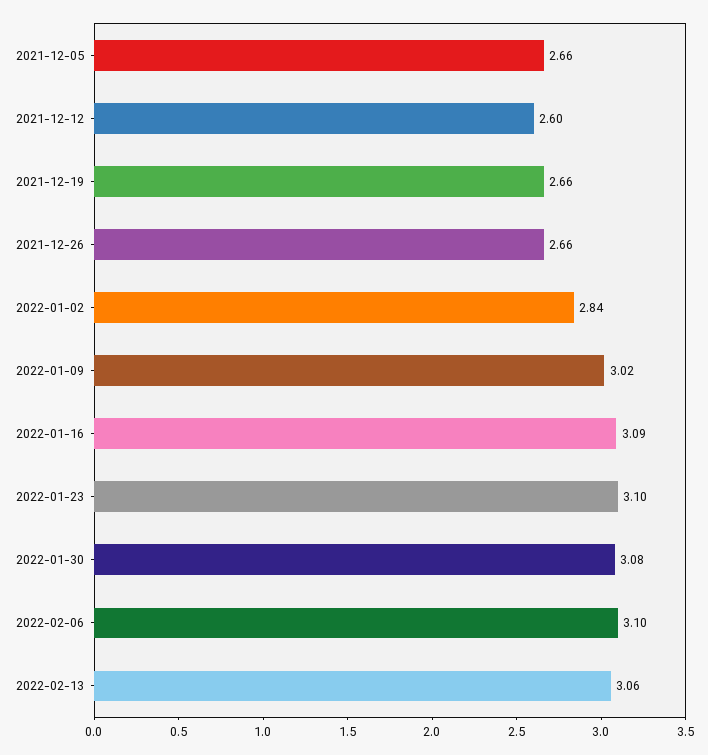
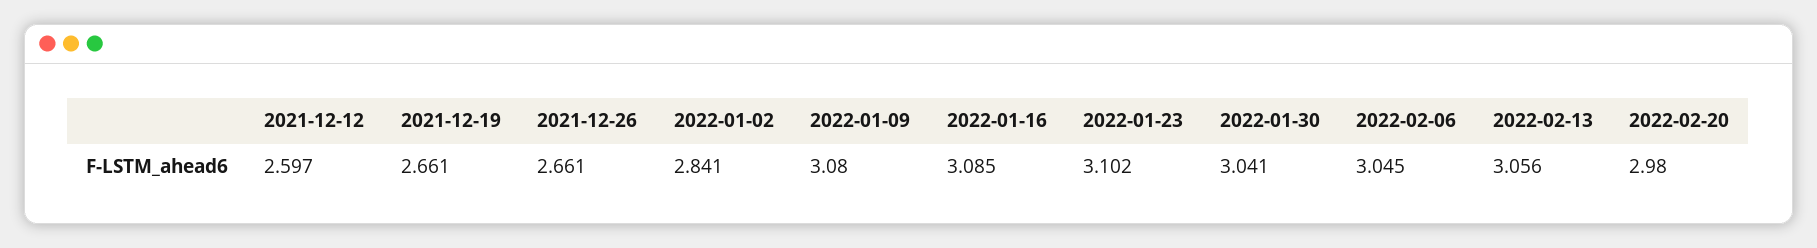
2021-12-05: 2.66 -> none
2022-01-09: 3.02 -> 3.08
2022-01-30: 3.08 -> 3.041
2022-02-06: 3.1 -> 3.045
2022-02-20: none -> 2.98

